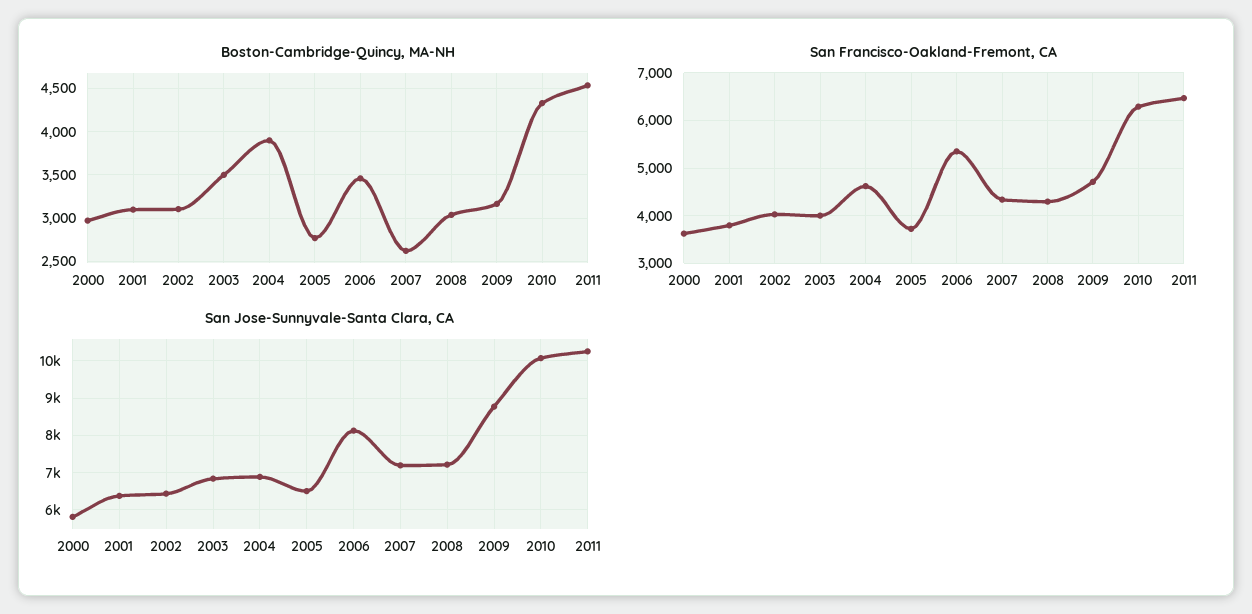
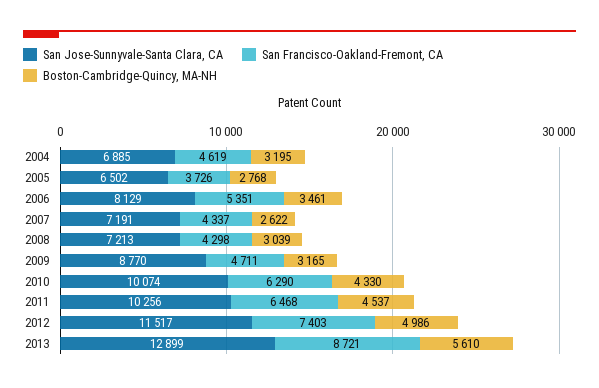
Boston-Cambridge-Quincy, MA-NH, 2000: 3000 -> none
Boston-Cambridge-Quincy, MA-NH, 2001: 3100 -> none
Boston-Cambridge-Quincy, MA-NH, 2002: 3100 -> none
Boston-Cambridge-Quincy, MA-NH, 2003: 3500 -> none
Boston-Cambridge-Quincy, MA-NH, 2004: 3900 -> 3195
San Francisco-Oakland-Fremont, CA, 2000: 3600 -> none
San Francisco-Oakland-Fremont, CA, 2001: 3800 -> none
San Francisco-Oakland-Fremont, CA, 2002: 4000 -> none
San Francisco-Oakland-Fremont, CA, 2003: 4000 -> none
San Jose-Sunnyvale-Santa Clara, CA, 2000: 5800 -> none
San Jose-Sunnyvale-Santa Clara, CA, 2001: 6400 -> none
San Jose-Sunnyvale-Santa Clara, CA, 2002: 6400 -> none
San Jose-Sunnyvale-Santa Clara, CA, 2003: 6800 -> none
San Jose-Sunnyvale-Santa Clara, CA, 2012: none -> 11517
San Francisco-Oakland-Fremont, CA, 2012: none -> 7403
Boston-Cambridge-Quincy, MA-NH, 2012: none -> 4986
San Jose-Sunnyvale-Santa Clara, CA, 2013: none -> 12899
San Francisco-Oakland-Fremont, CA, 2013: none -> 8721
Boston-Cambridge-Quincy, MA-NH, 2013: none -> 5610

